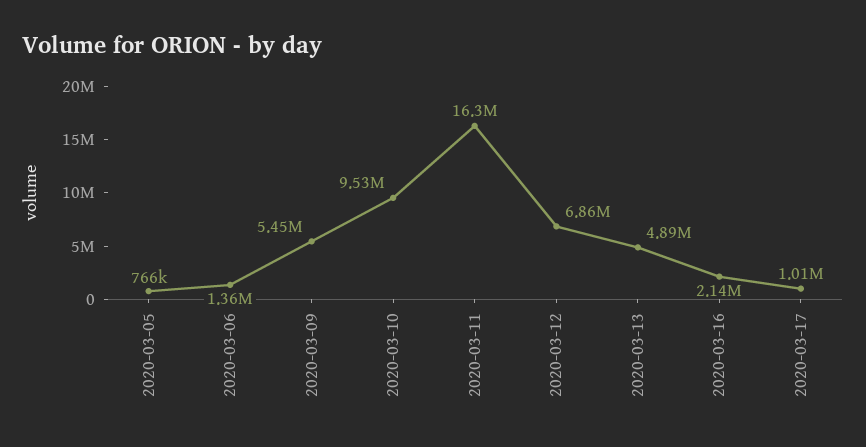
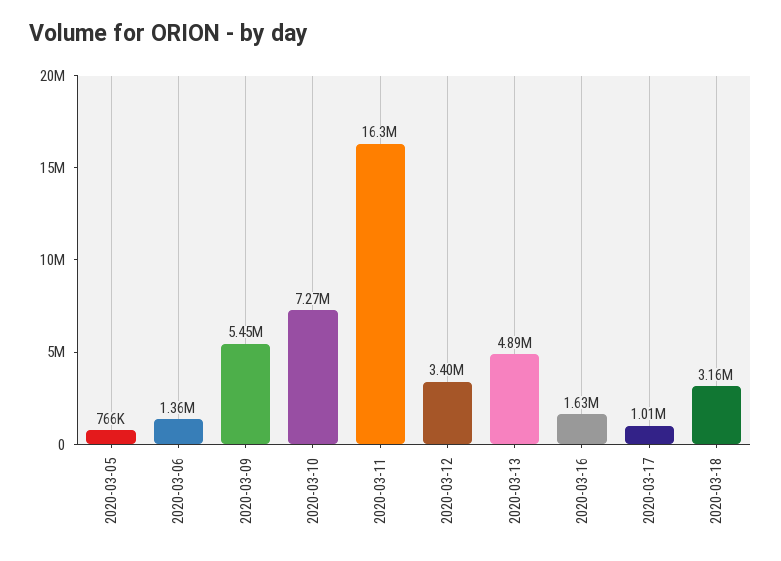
2020-03-10: 9530000 -> 7270000
2020-03-12: 6860000 -> 3400000
2020-03-16: 2140000 -> 1630000
2020-03-18: none -> 3160000

